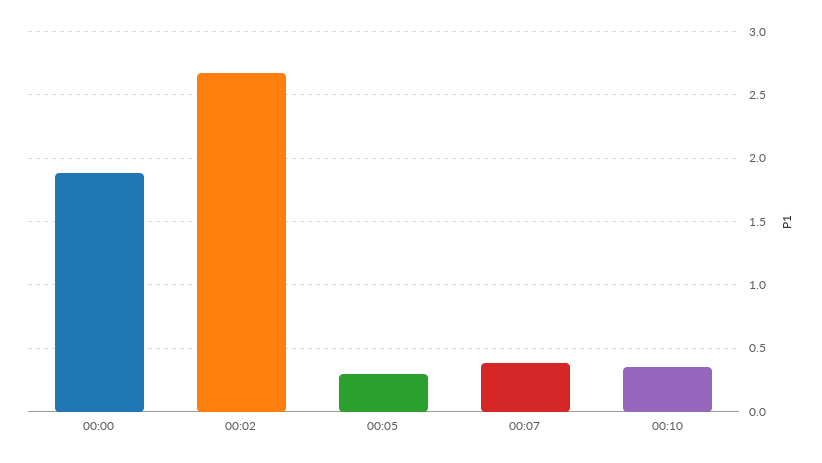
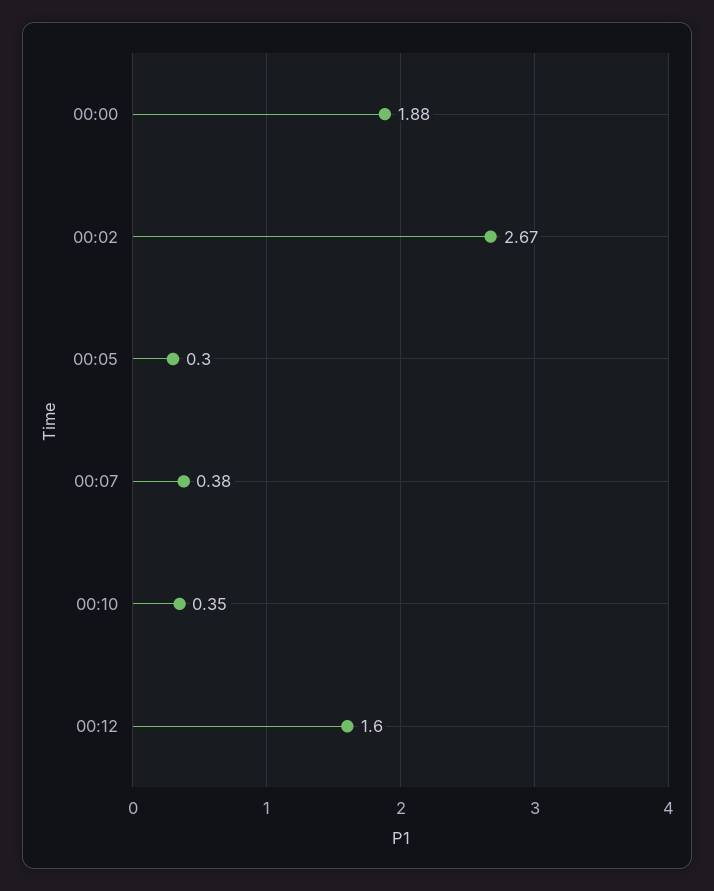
00:12: none -> 1.6

